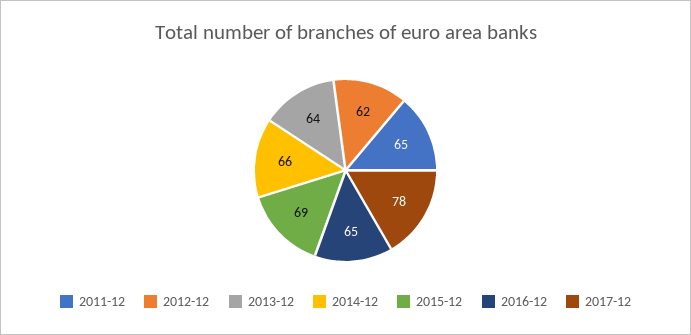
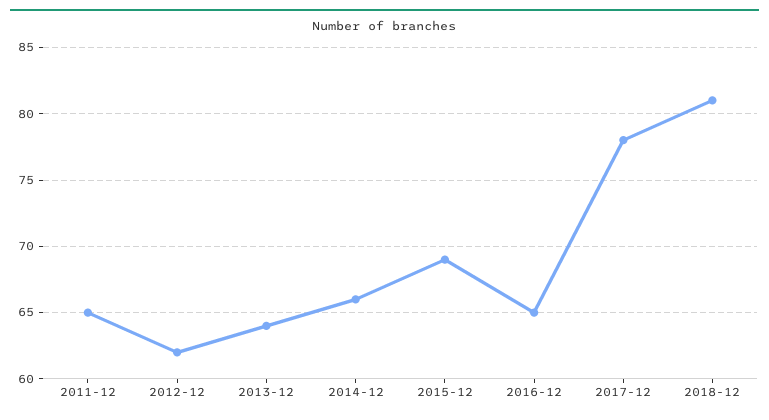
2018-12: none -> 81

